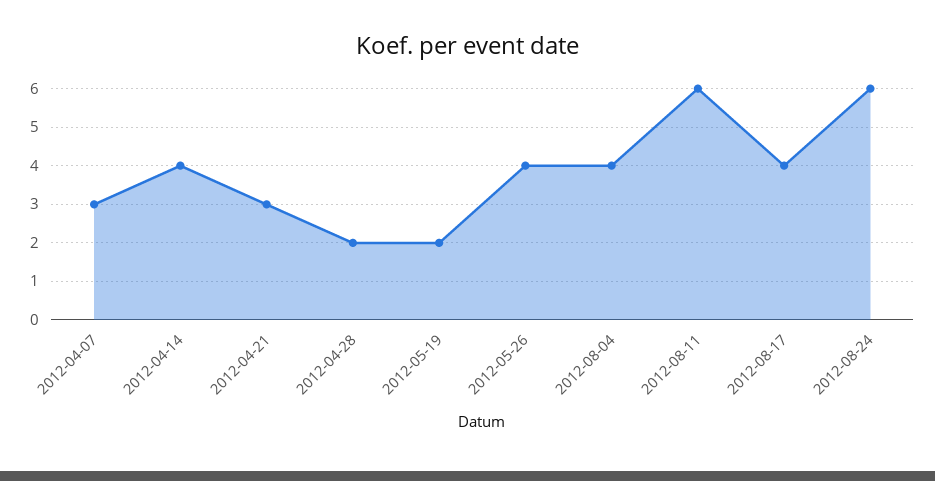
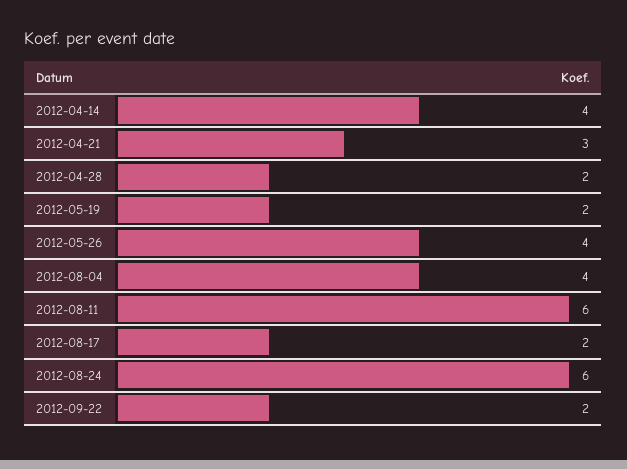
2012-04-07: 3 -> none
2012-08-17: 4 -> 2
2012-09-22: none -> 2

